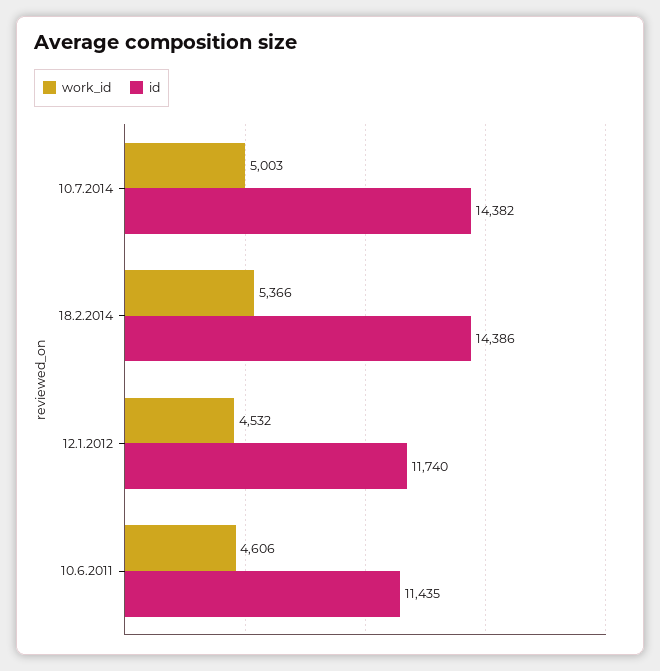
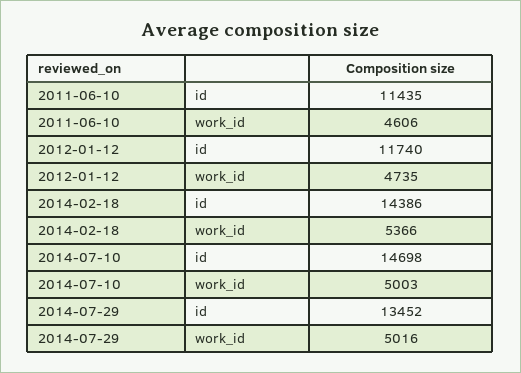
id, 10.7.2014: 14382 -> 14698
work_id, 12.1.2012: 4532 -> 4735
id, 2014-07-29: none -> 13452
work_id, 2014-07-29: none -> 5016

